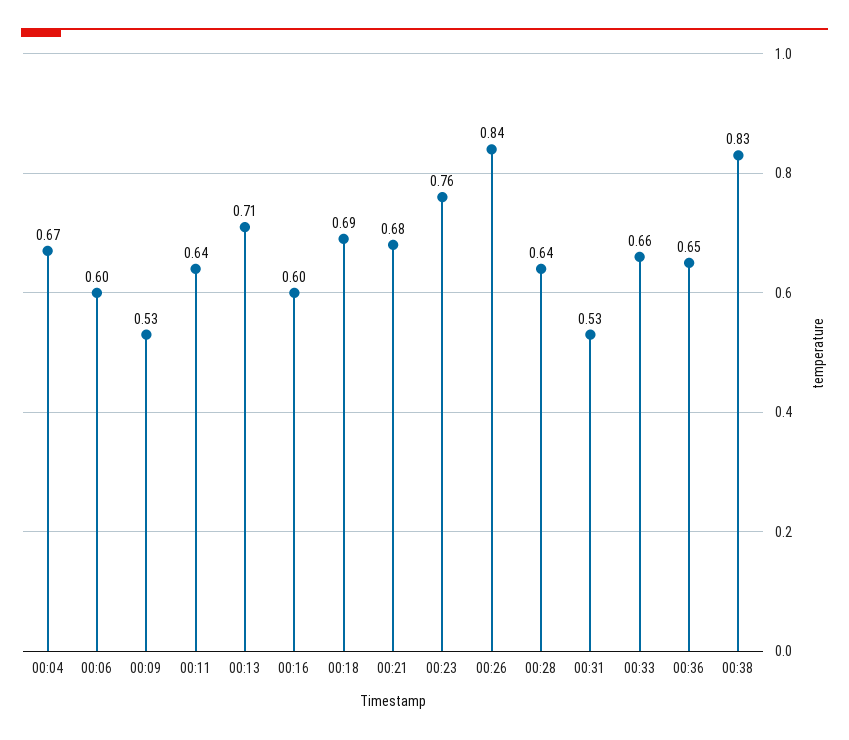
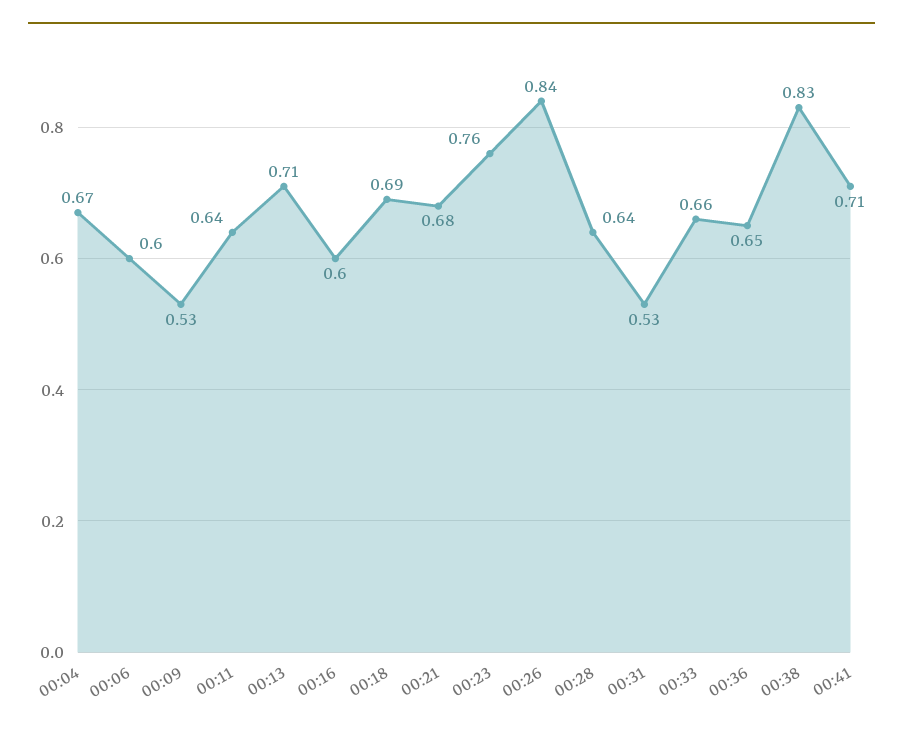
00:41: none -> 0.71

